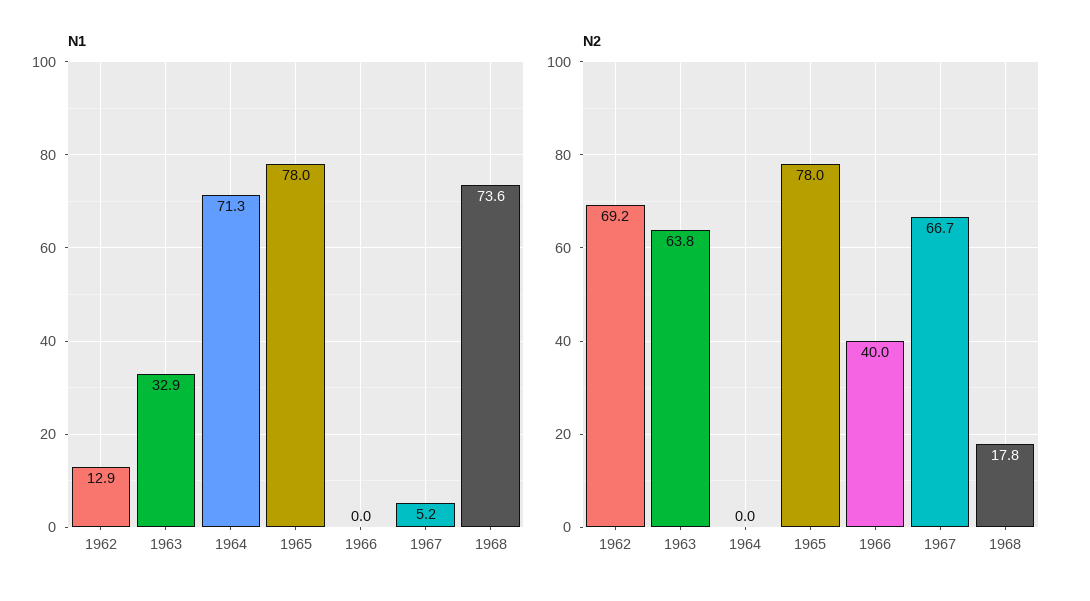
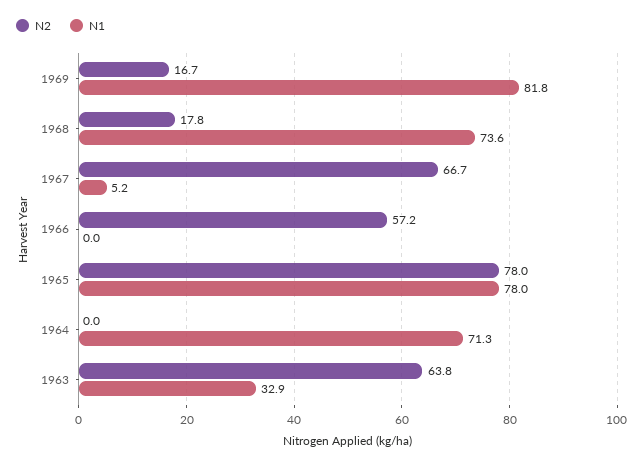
N1, 1962: 12.9 -> none
N2, 1962: 69.2 -> none
N2, 1966: 40 -> 57.2
N2, 1969: none -> 16.7
N1, 1969: none -> 81.8

